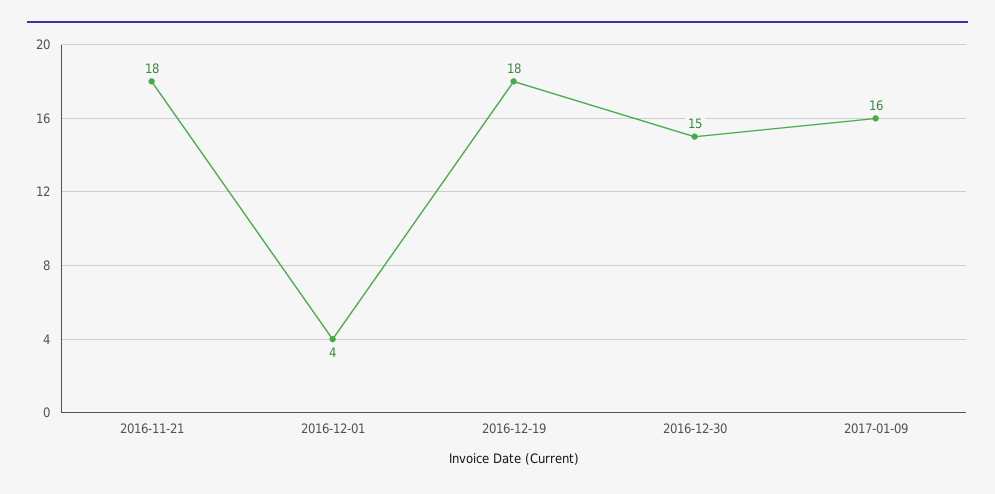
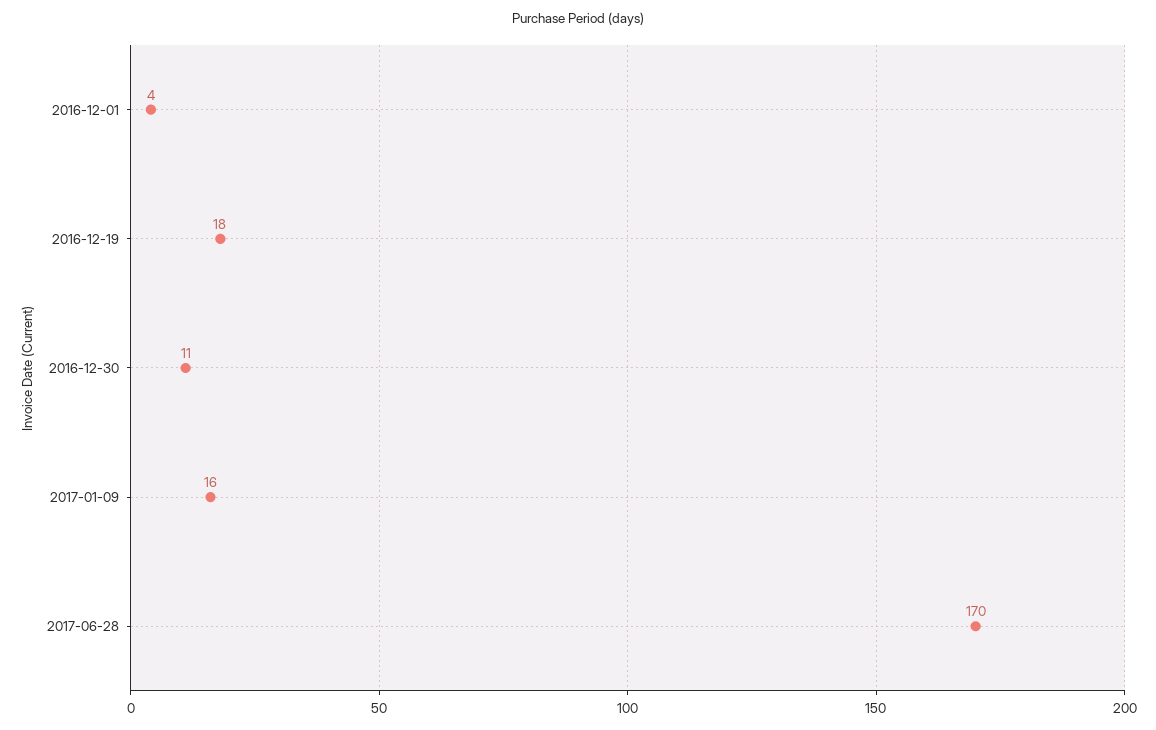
2016-11-21: 18 -> none
2016-12-30: 15 -> 11
2017-06-28: none -> 170

